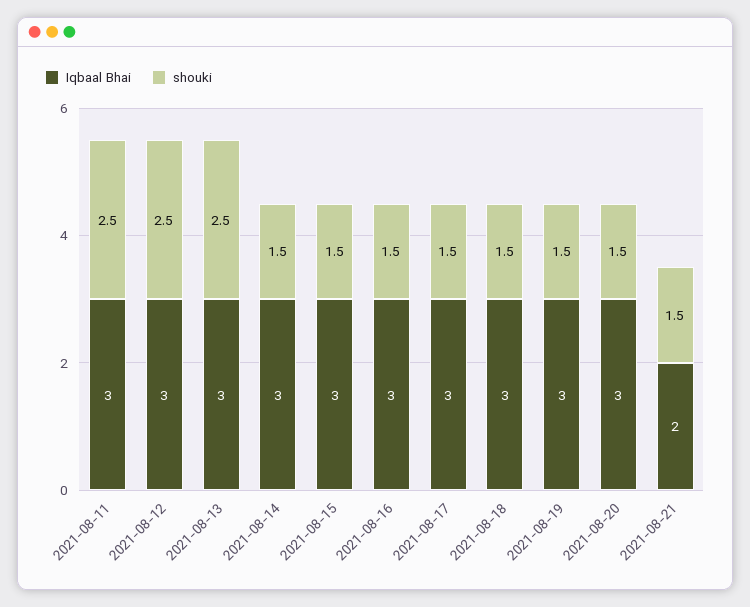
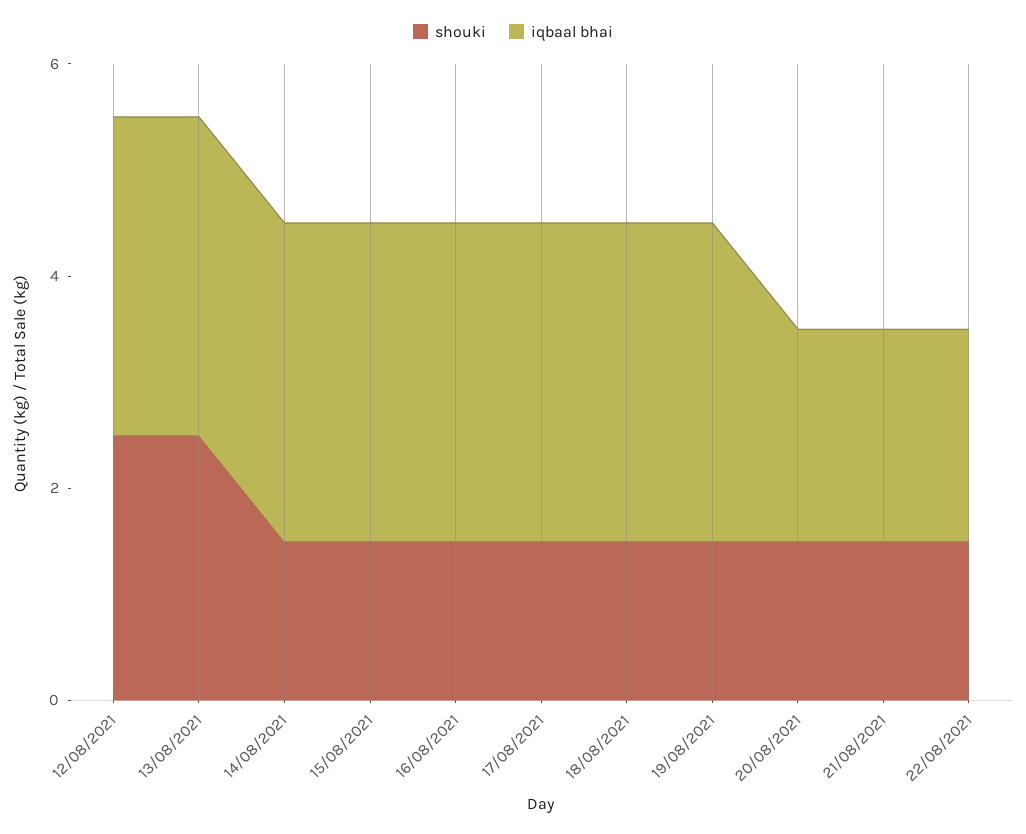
Iqbaal Bhai, 2021-08-11: 3 -> none
shouki, 2021-08-11: 2.5 -> none
Iqbaal Bhai, 2021-08-20: 3 -> 2
shouki, 22/08/2021: none -> 1.5
Iqbaal Bhai, 22/08/2021: none -> 2

